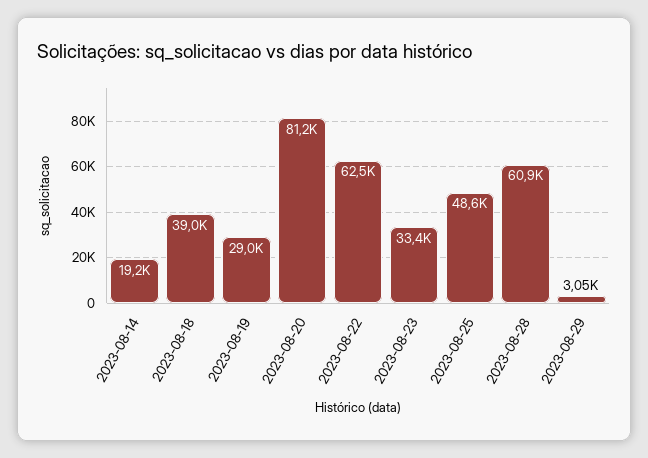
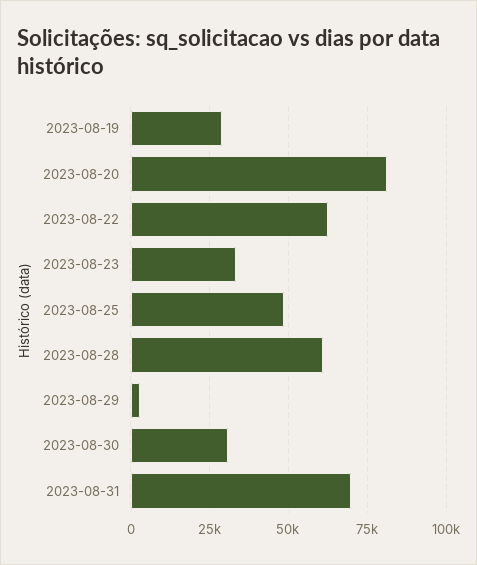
2023-08-14: 19200 -> none
2023-08-18: 39000 -> none
2023-08-30: none -> 30000
2023-08-31: none -> 70000

